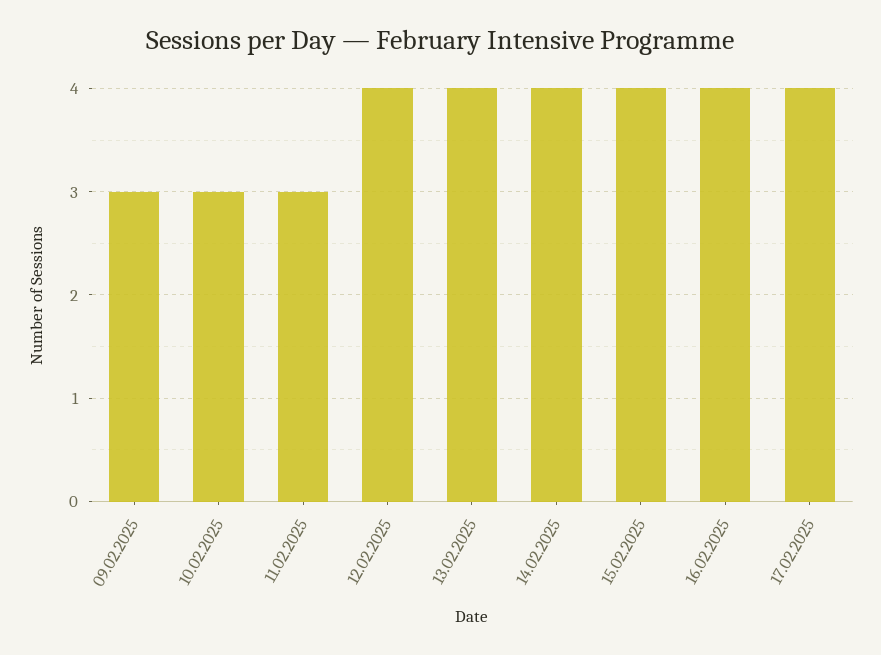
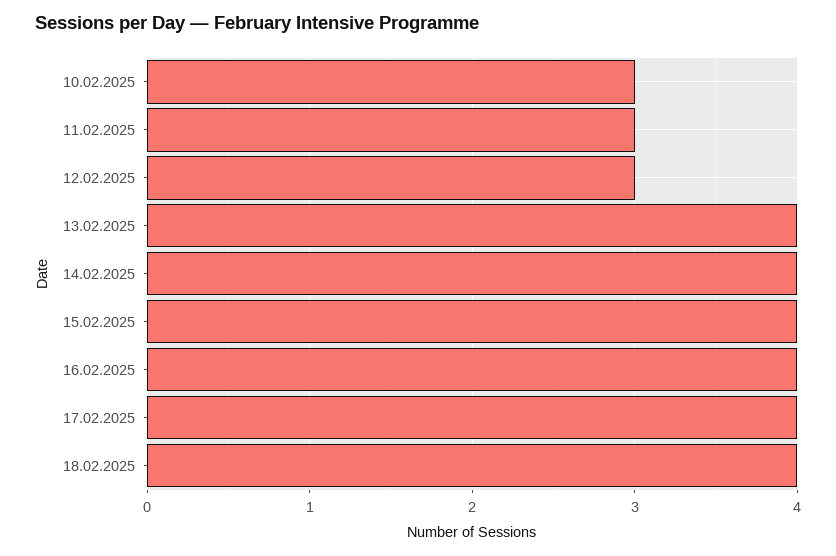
09.02.2025: 3 -> none
12.02.2025: 4 -> 3
18.02.2025: none -> 4

